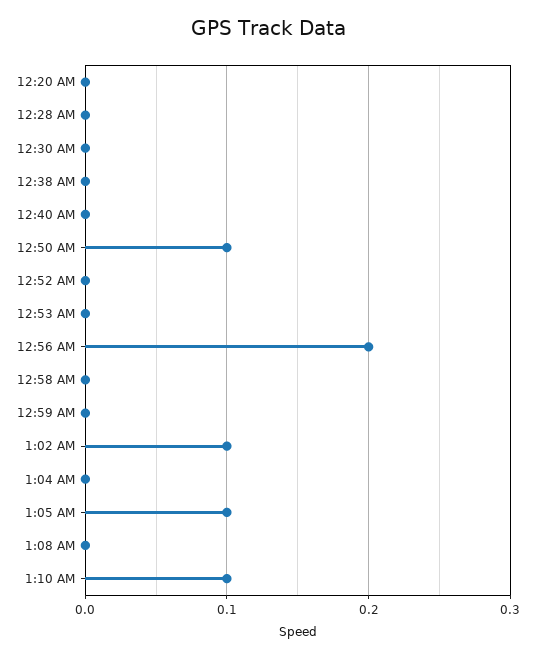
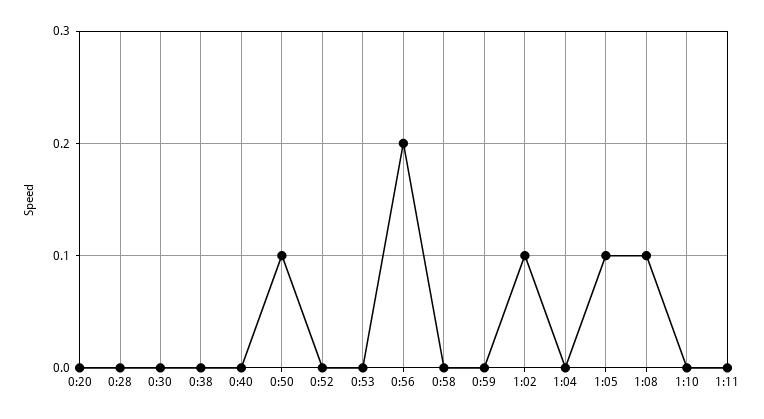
1:08 AM: 0 -> 0.1
1:10 AM: 0.1 -> 0
1:11: none -> 0

